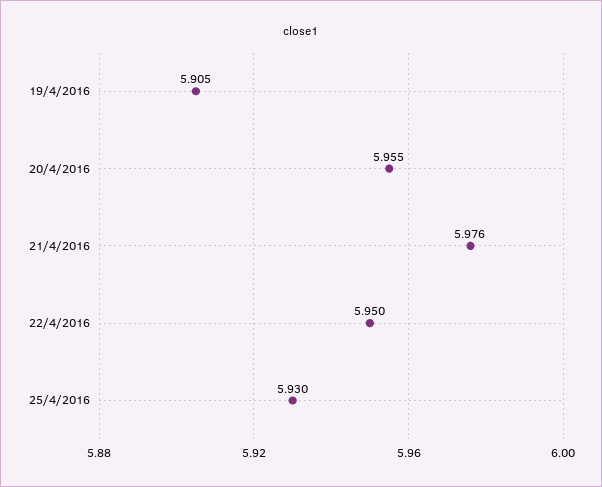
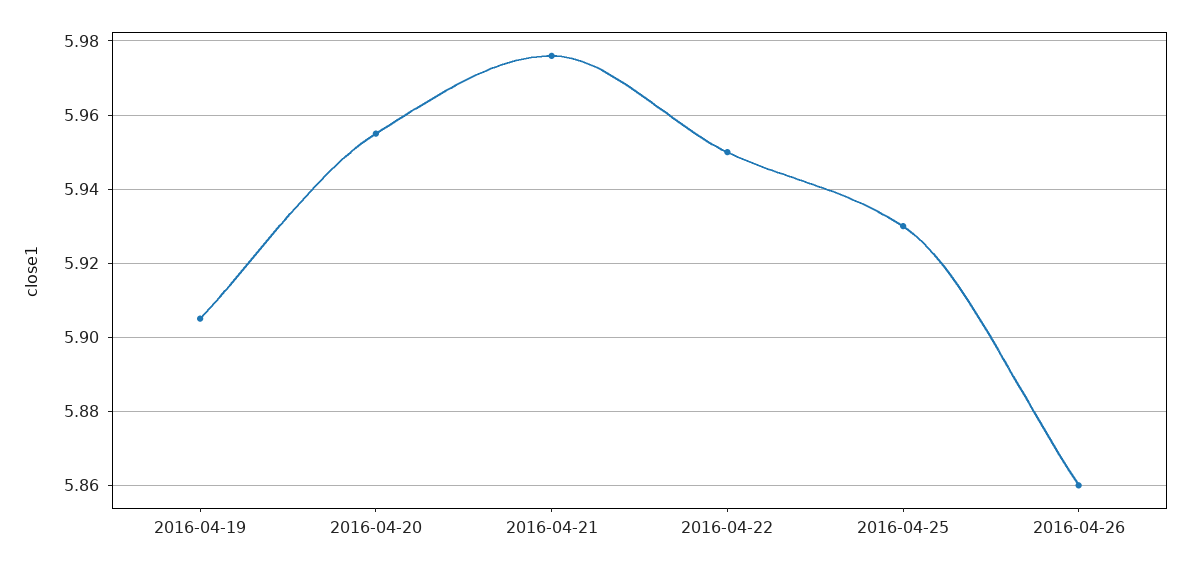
2016-04-26: none -> 5.86

